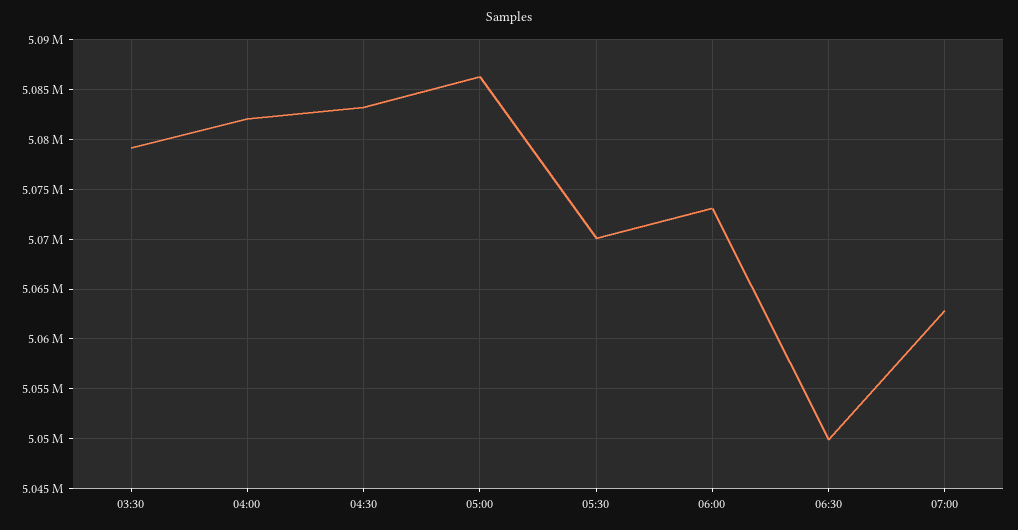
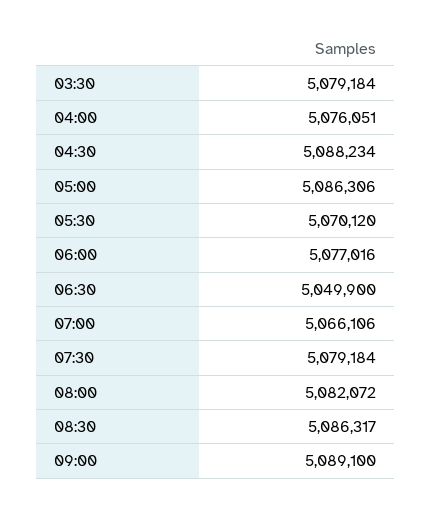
04:00: 5082000 -> 5076051
04:30: 5083000 -> 5088234
06:00: 5073000 -> 5077016
07:00: 5063000 -> 5066106
07:30: none -> 5079184
08:00: none -> 5082072
08:30: none -> 5086317
09:00: none -> 5089100

